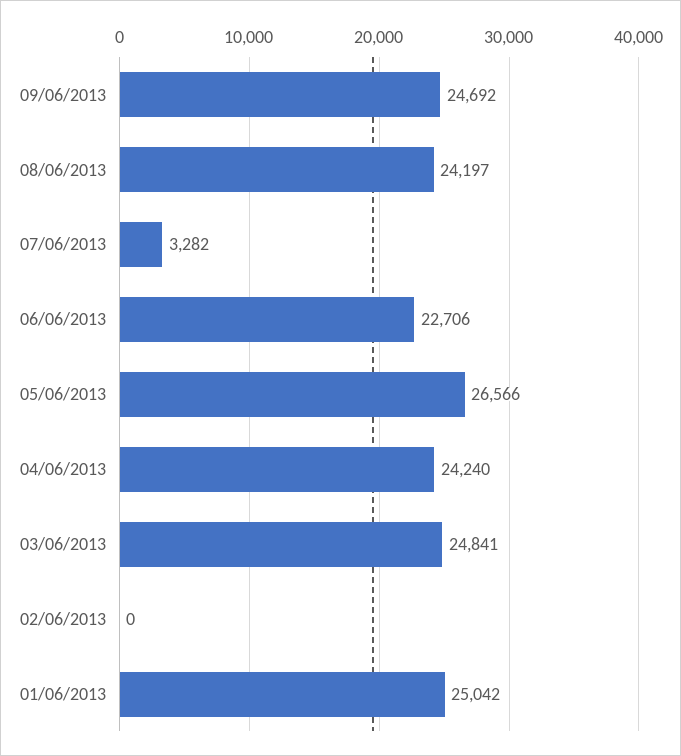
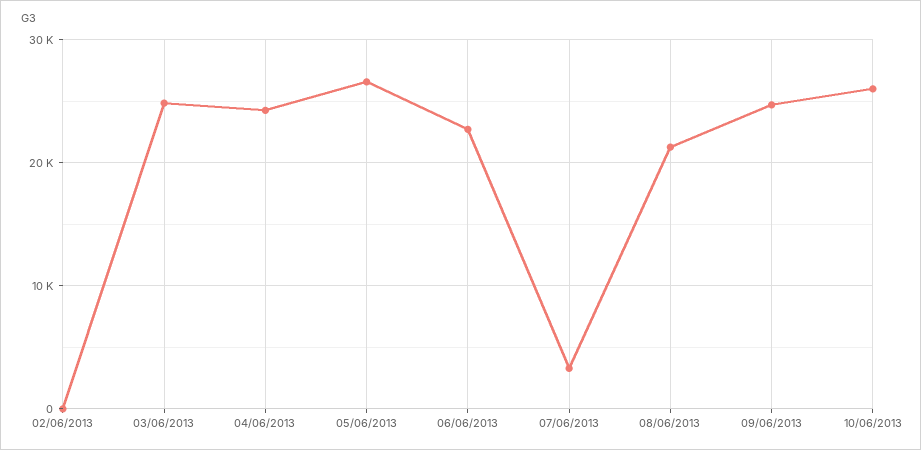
08/06/2013: 24197 -> 21000
01/06/2013: 25042 -> none
10/06/2013: none -> 26000

